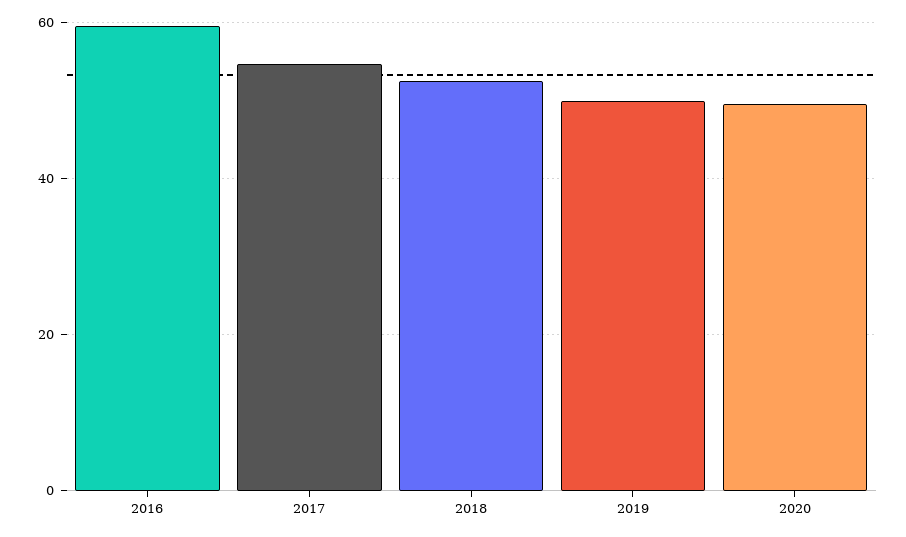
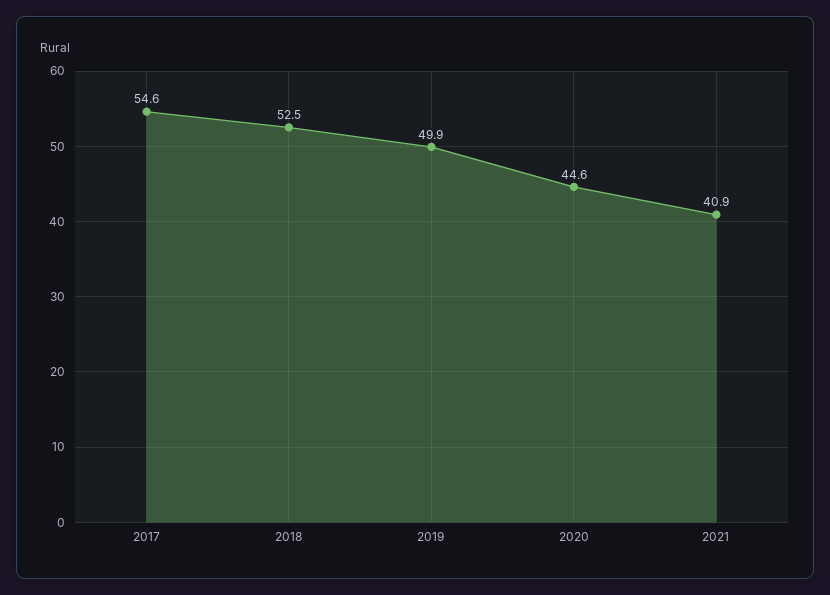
2016: 60 -> none
2020: 50 -> 44.6
2021: none -> 40.9

